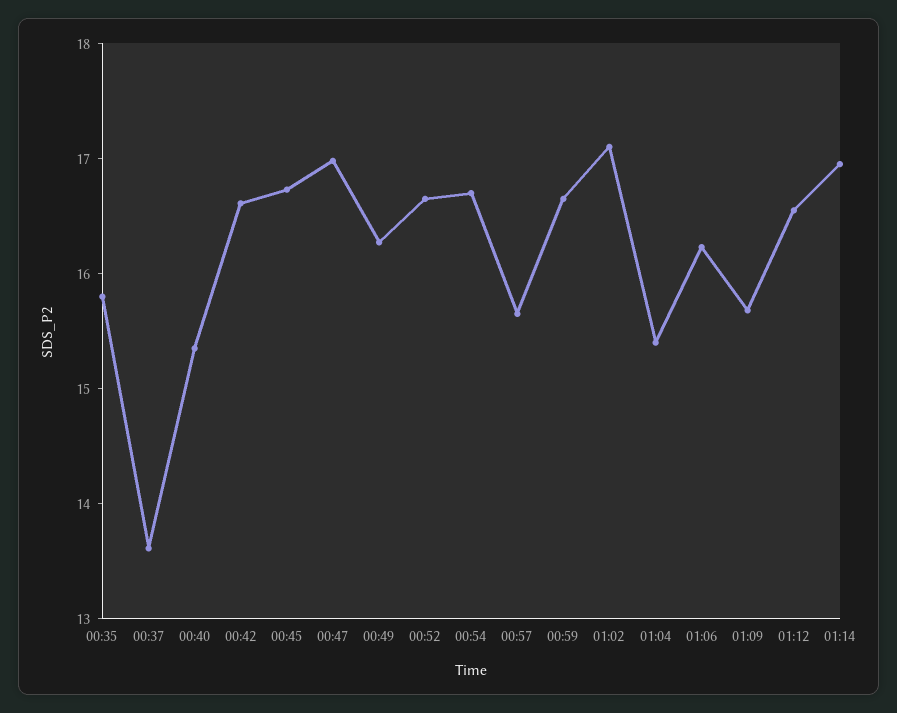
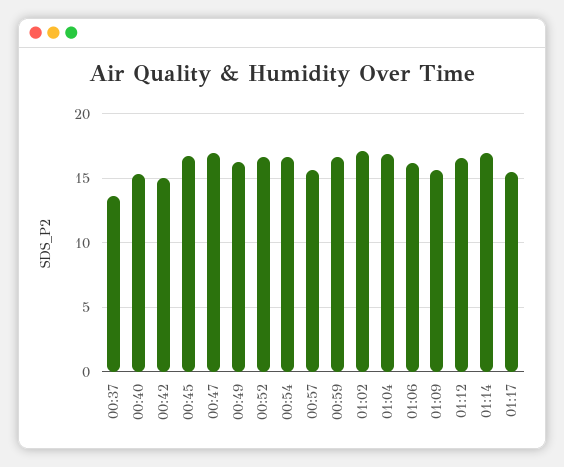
00:35: 15.8 -> none
00:42: 16.6 -> 15
01:04: 15.4 -> 17
01:17: none -> 15.5

